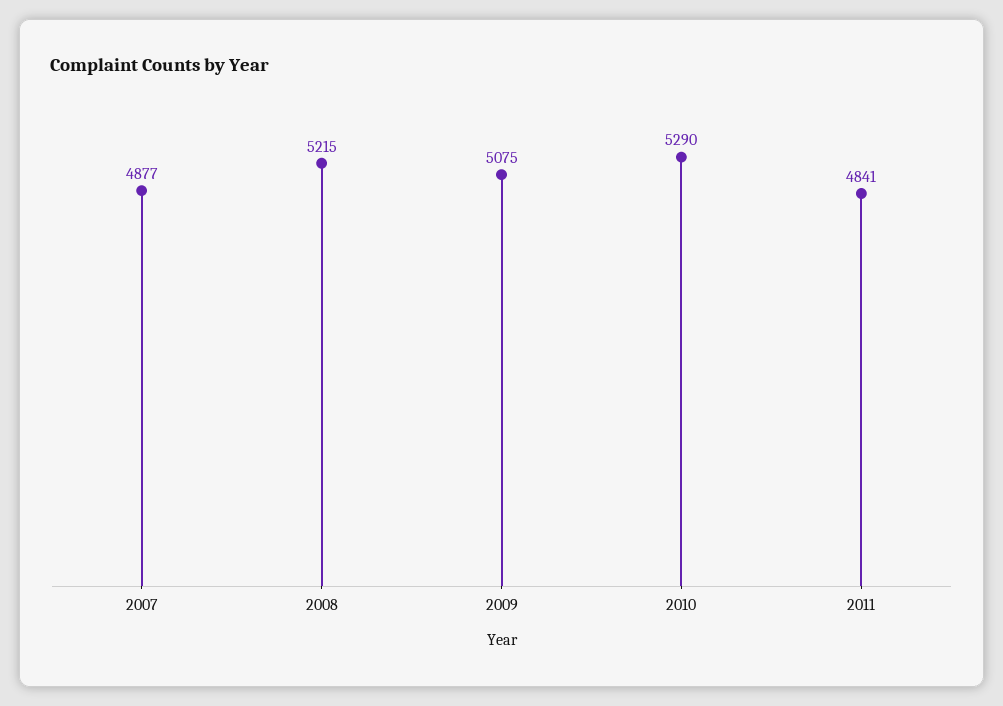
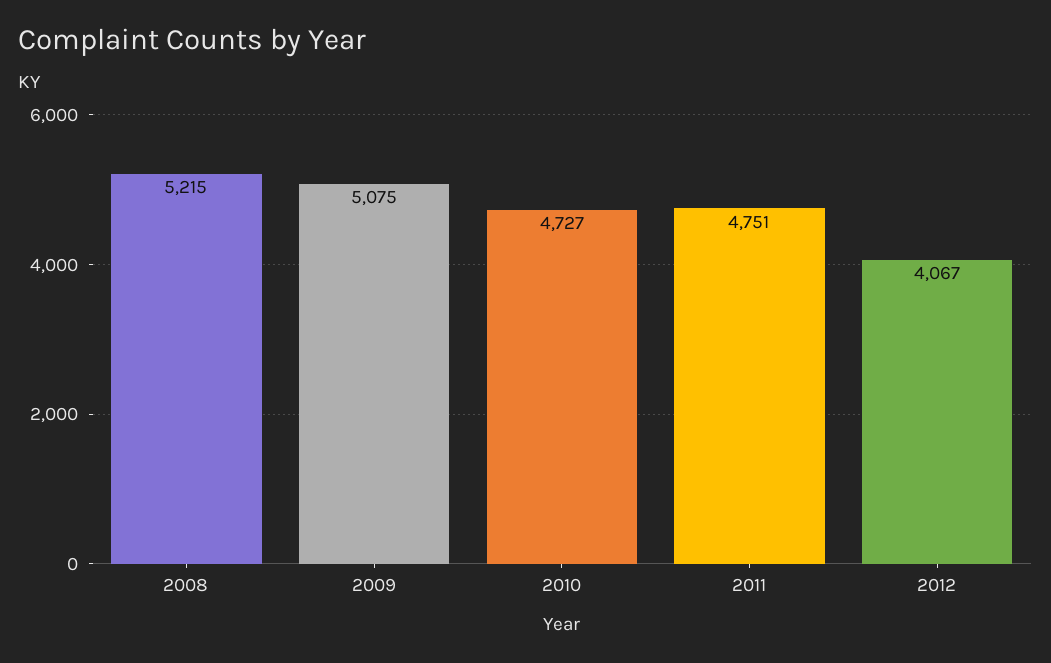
2007: 4877 -> none
2010: 5290 -> 4727
2011: 4841 -> 4751
2012: none -> 4067

